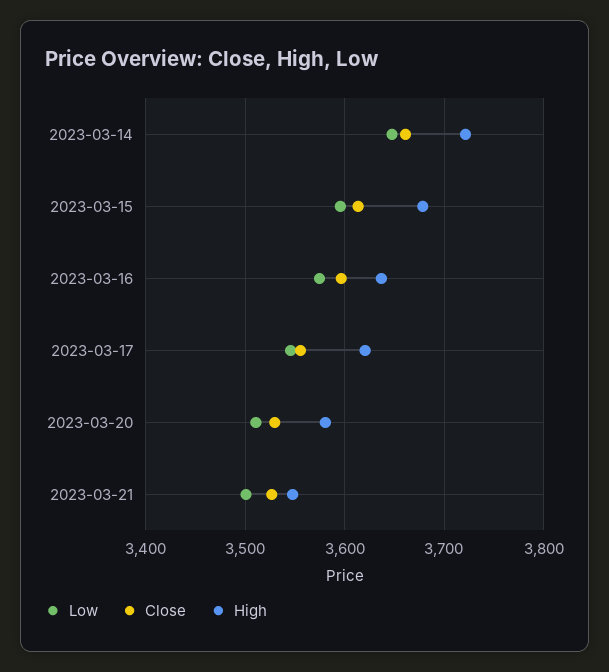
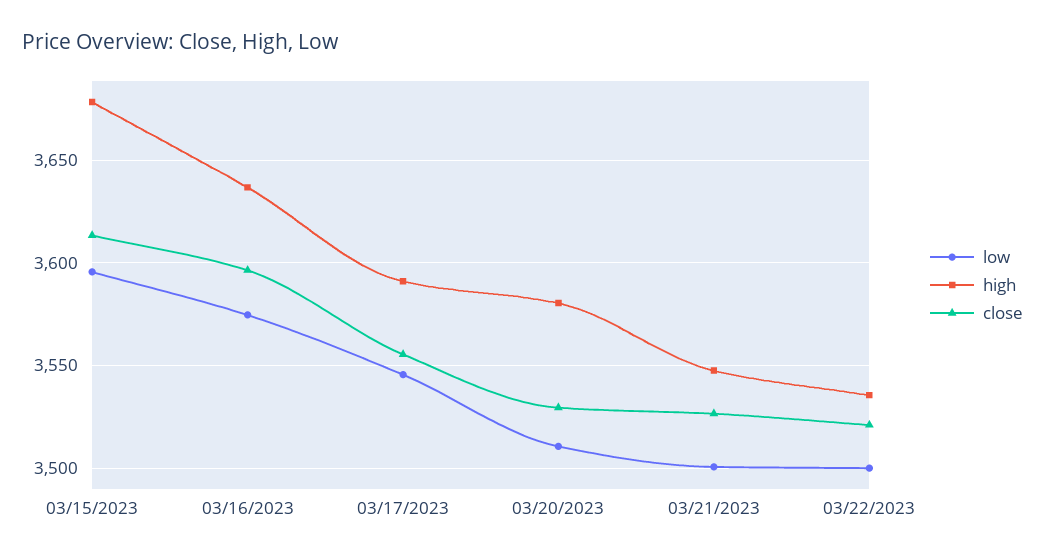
Low, 2023-03-14: 3650 -> none
Close, 2023-03-14: 3660 -> none
High, 2023-03-14: 3720 -> none
High, 2023-03-17: 3620 -> 3590
Low, 03/22/2023: none -> 3500
High, 03/22/2023: none -> 3535
Close, 03/22/2023: none -> 3520

